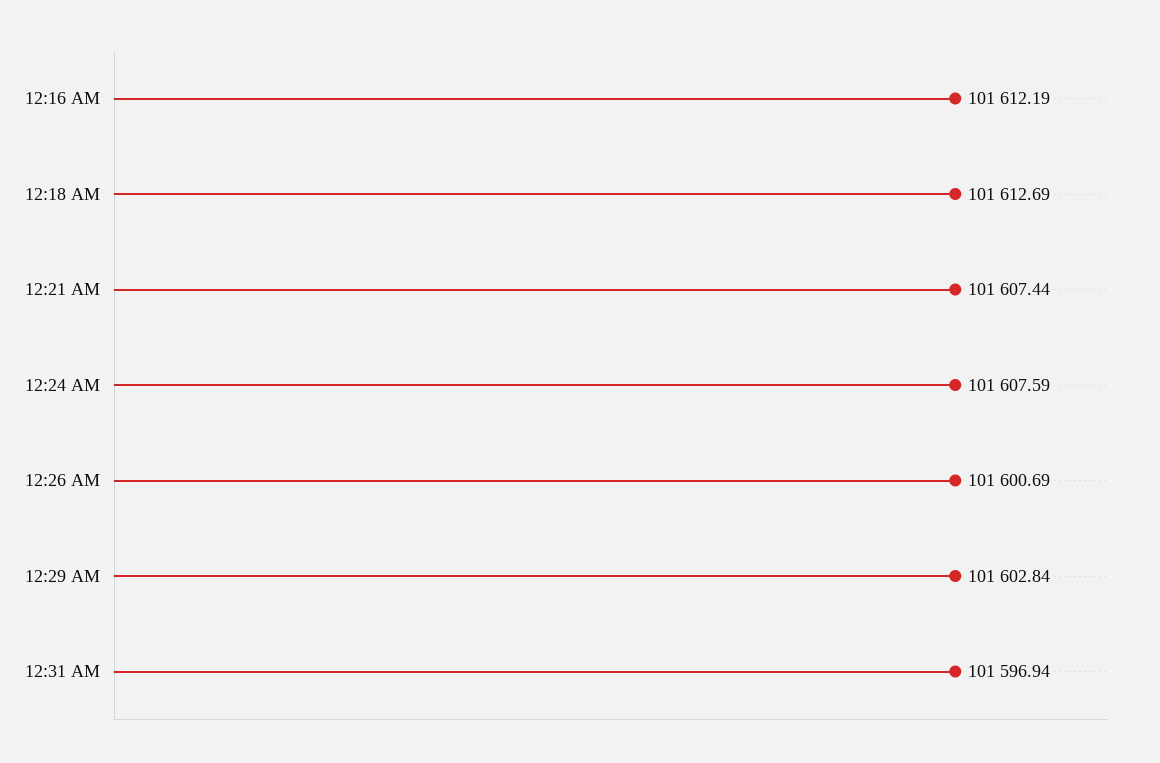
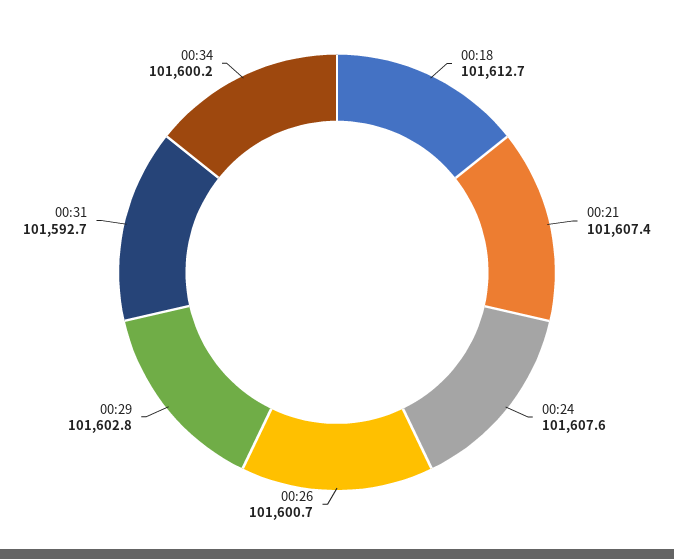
12:16 AM: 101612.19 -> none
12:31 AM: 101596.94 -> 101592.7
00:34: none -> 101600.2

